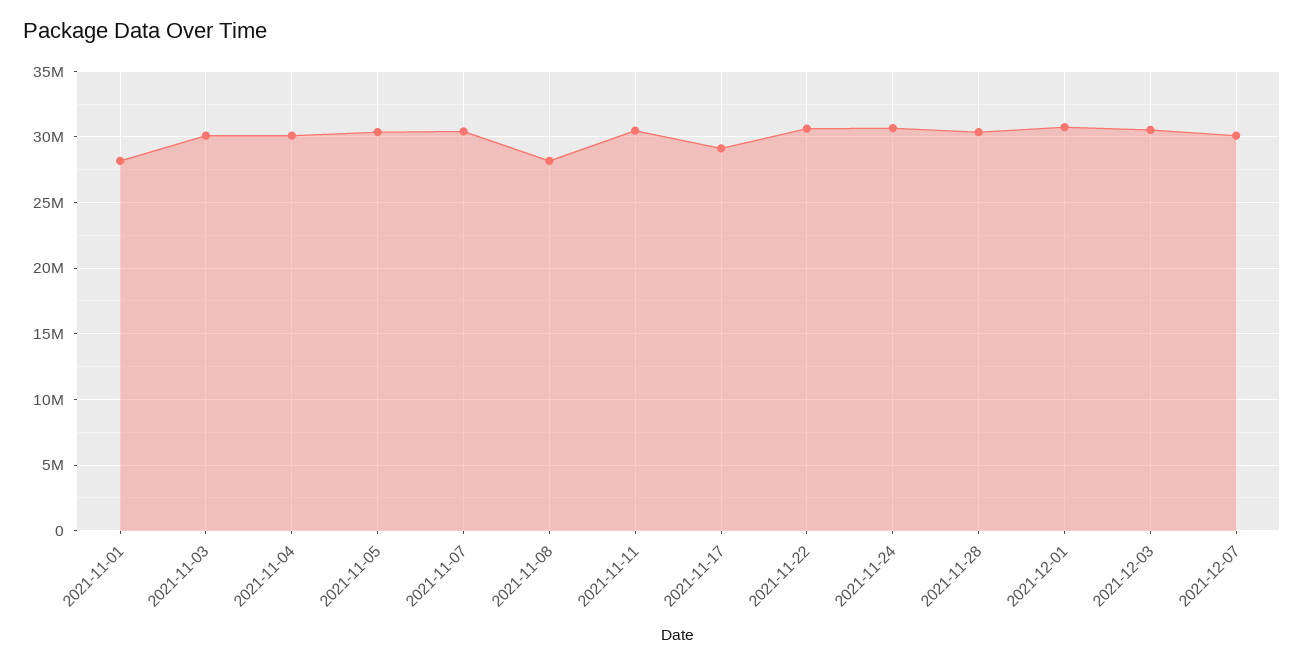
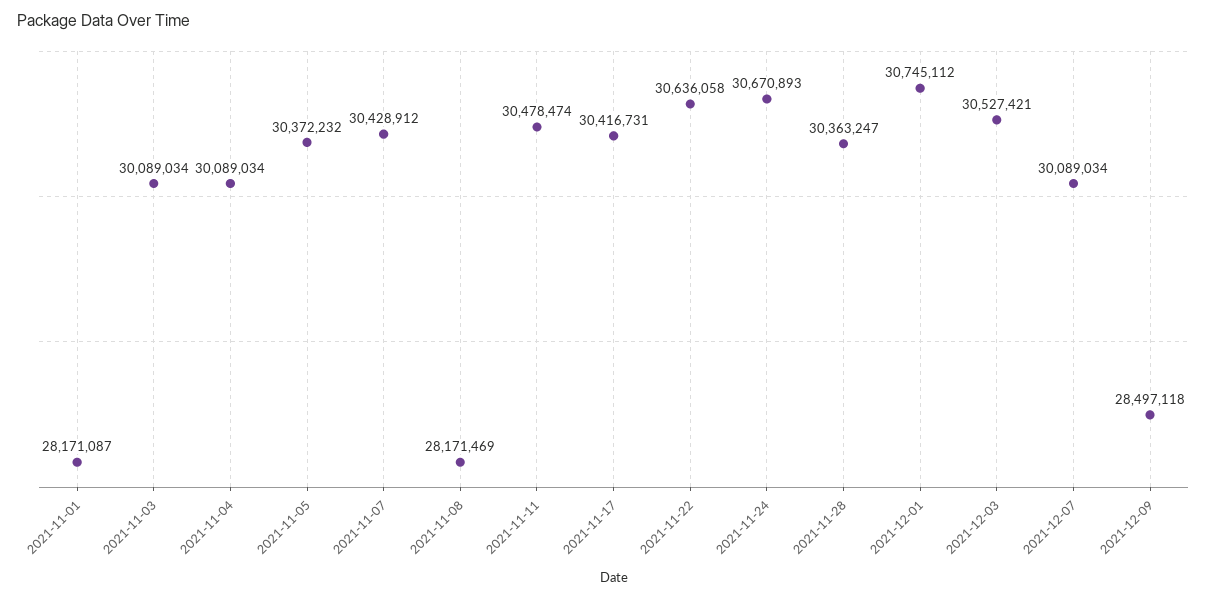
2021-11-17: 29000000 -> 30416731
2021-12-09: none -> 28497118

